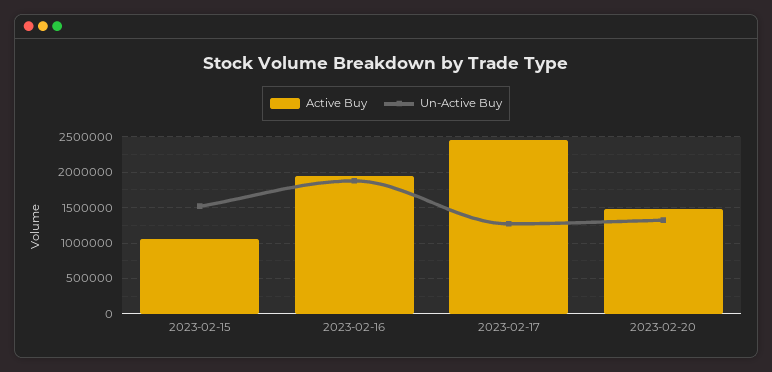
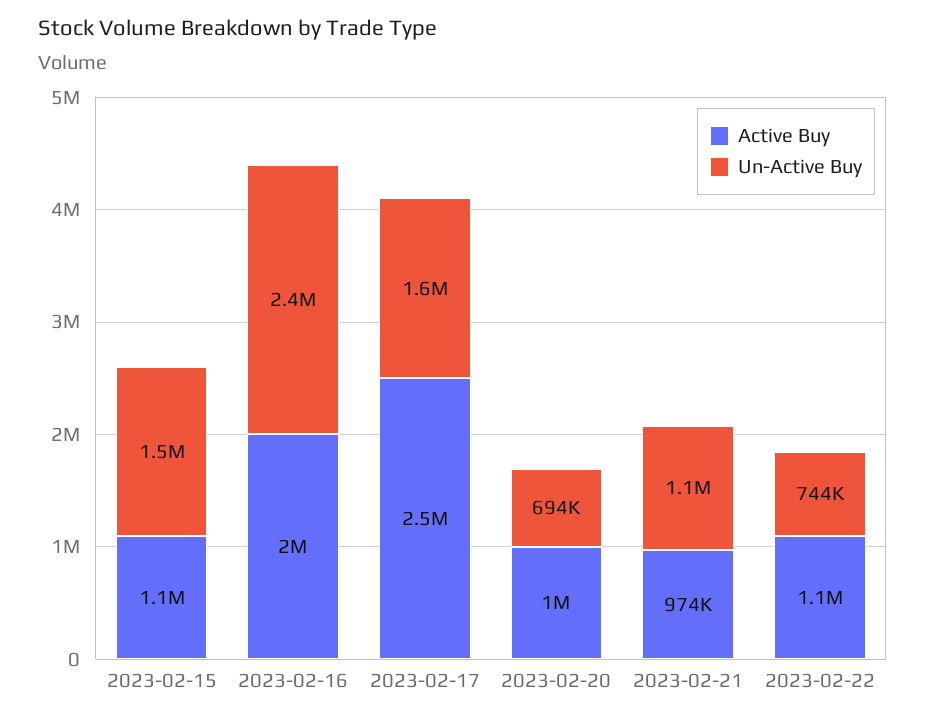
Un-Active Buy, 2023-02-16: 1900000 -> 2400000
Un-Active Buy, 2023-02-17: 1300000 -> 1600000
Active Buy, 2023-02-20: 1500000 -> 1000000
Un-Active Buy, 2023-02-20: 1300000 -> 694000
Active Buy, 2023-02-21: none -> 974000
Un-Active Buy, 2023-02-21: none -> 1100000
Active Buy, 2023-02-22: none -> 1100000
Un-Active Buy, 2023-02-22: none -> 744000

